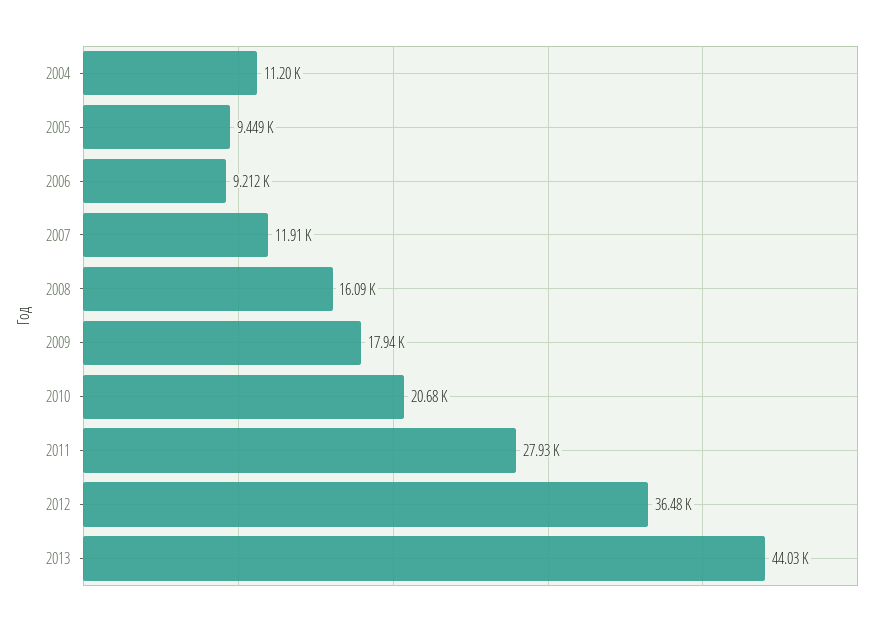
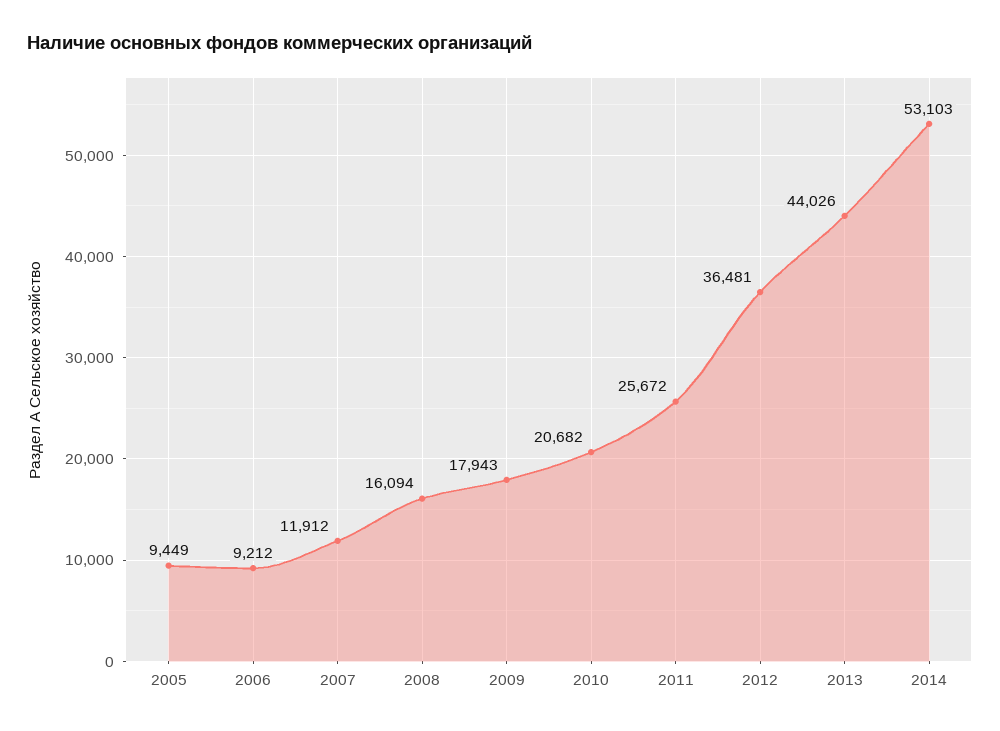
2004: 11200 -> none
2011: 27930 -> 25672
2014: none -> 53103

